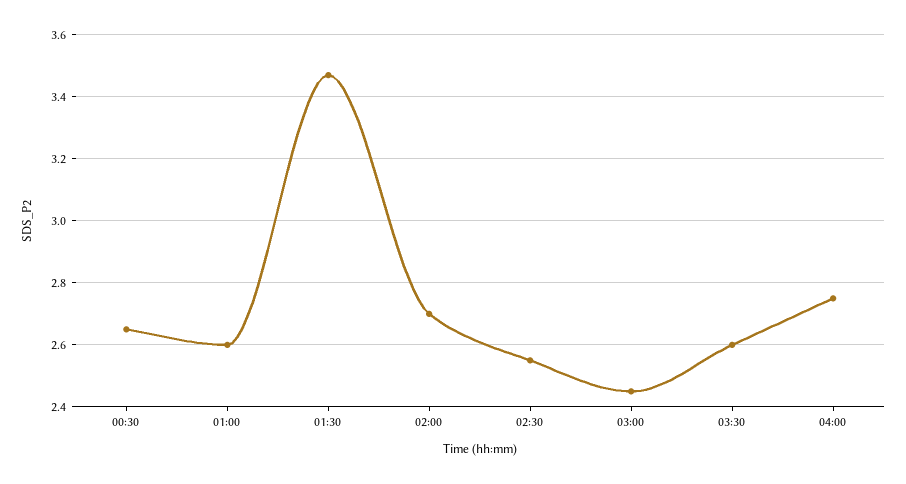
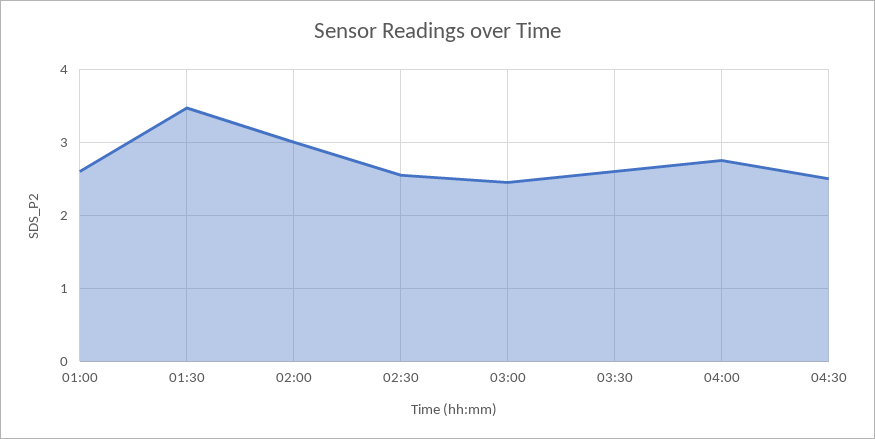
00:30: 2.65 -> none
02:00: 2.7 -> 3
04:30: none -> 2.5

